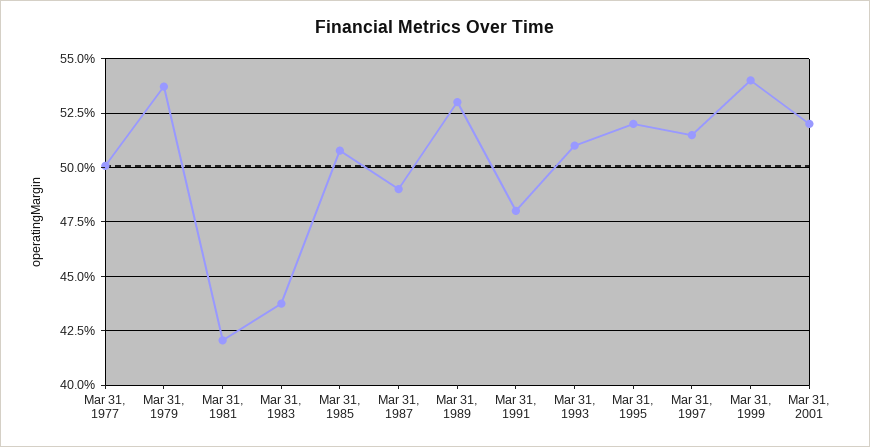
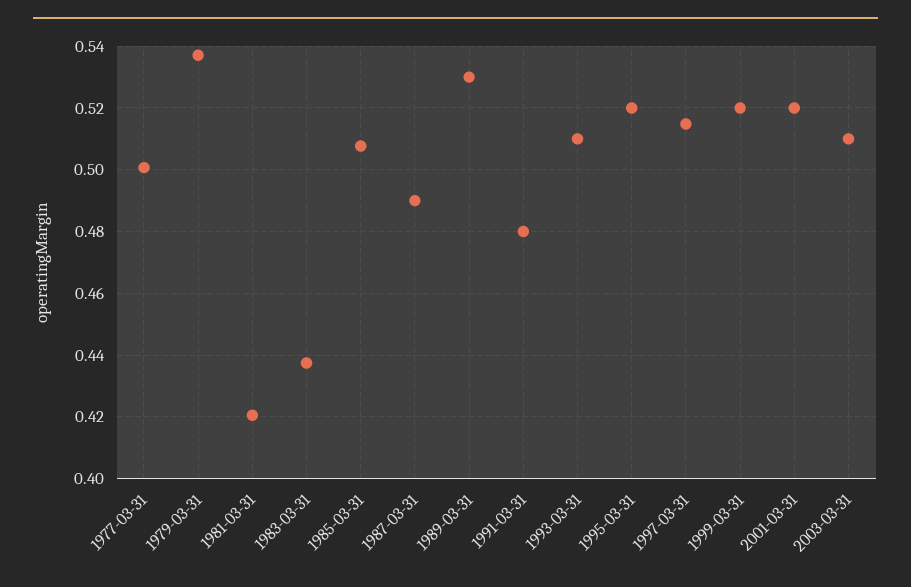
Mar 31, 1999: 0.54 -> 0.52
2003-03-31: none -> 0.51

